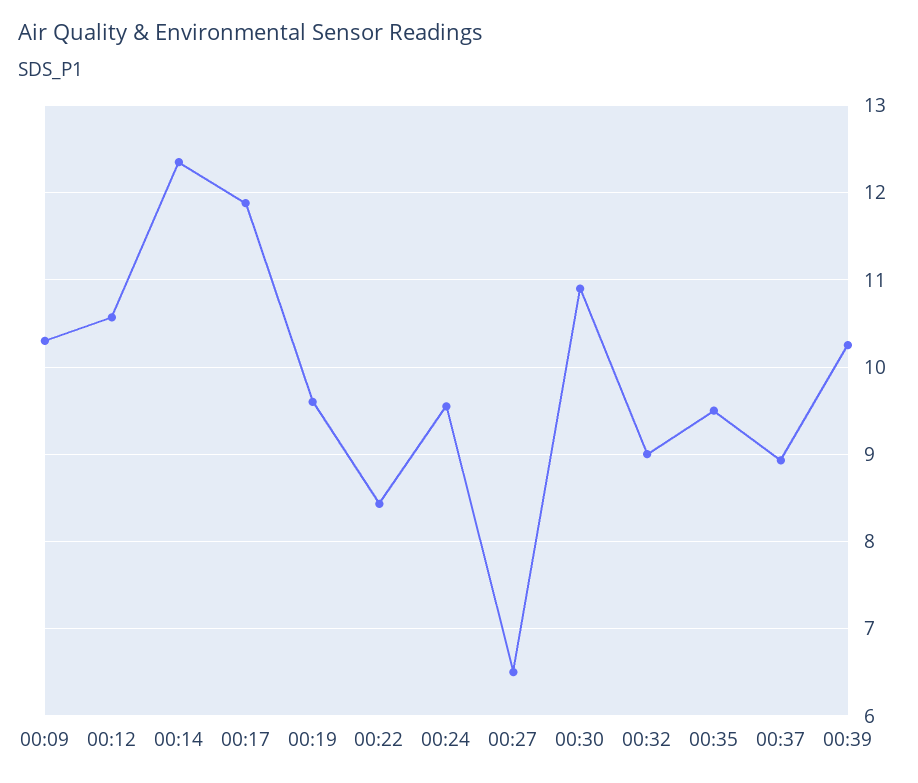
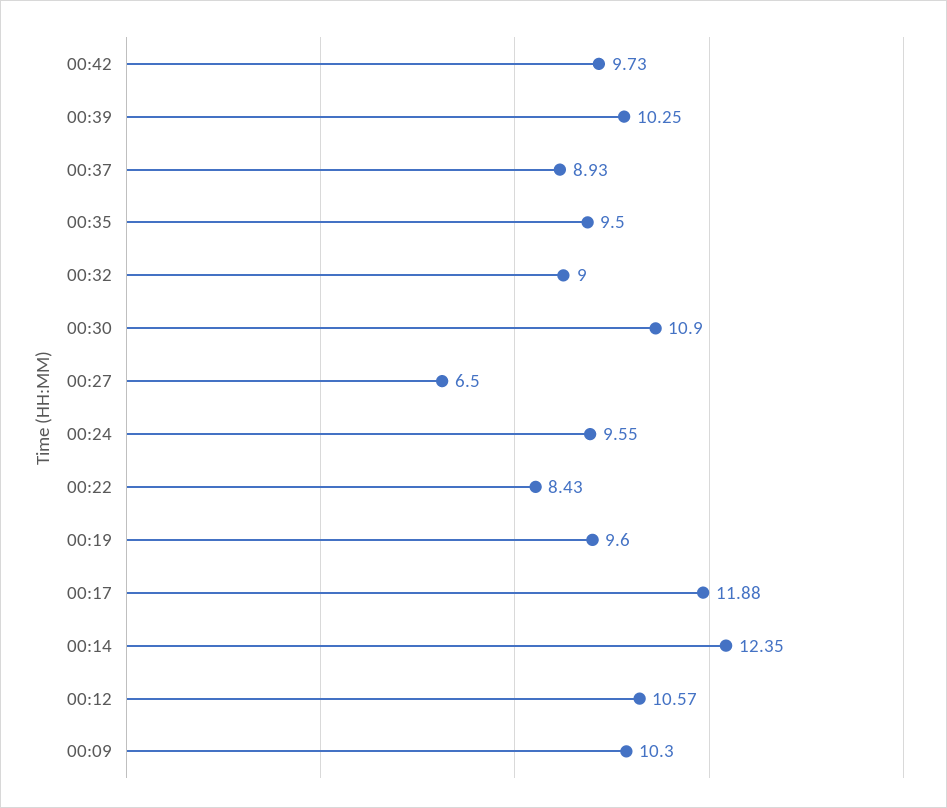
00:42: none -> 9.73

